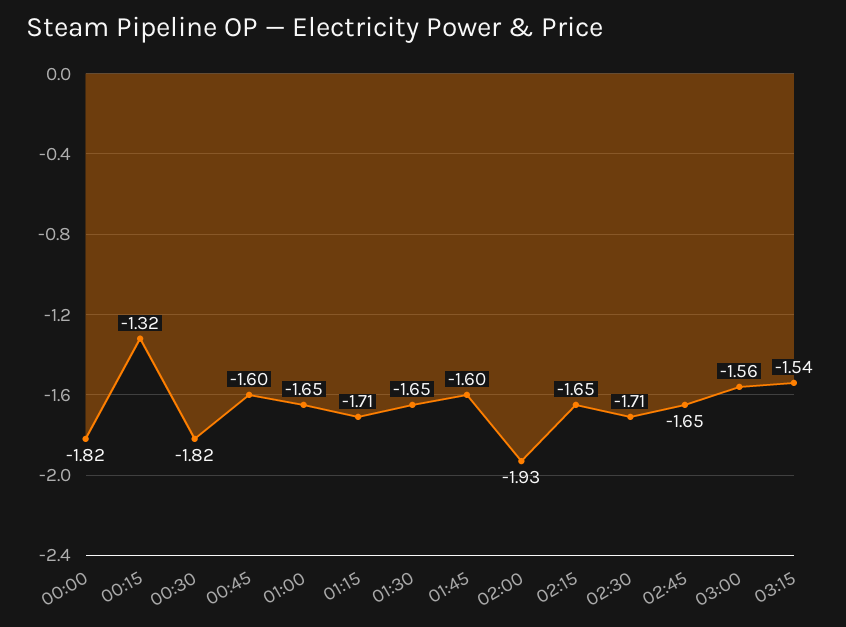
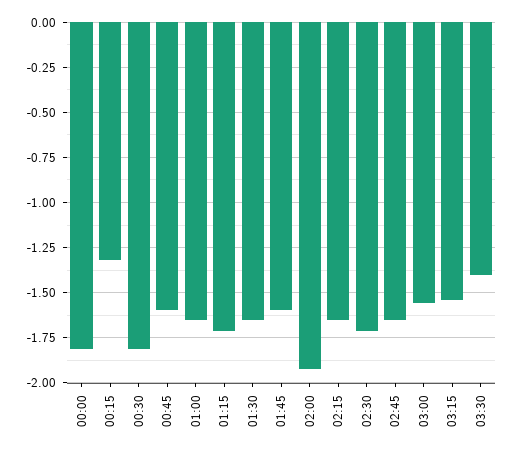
03:30: none -> -1.4

